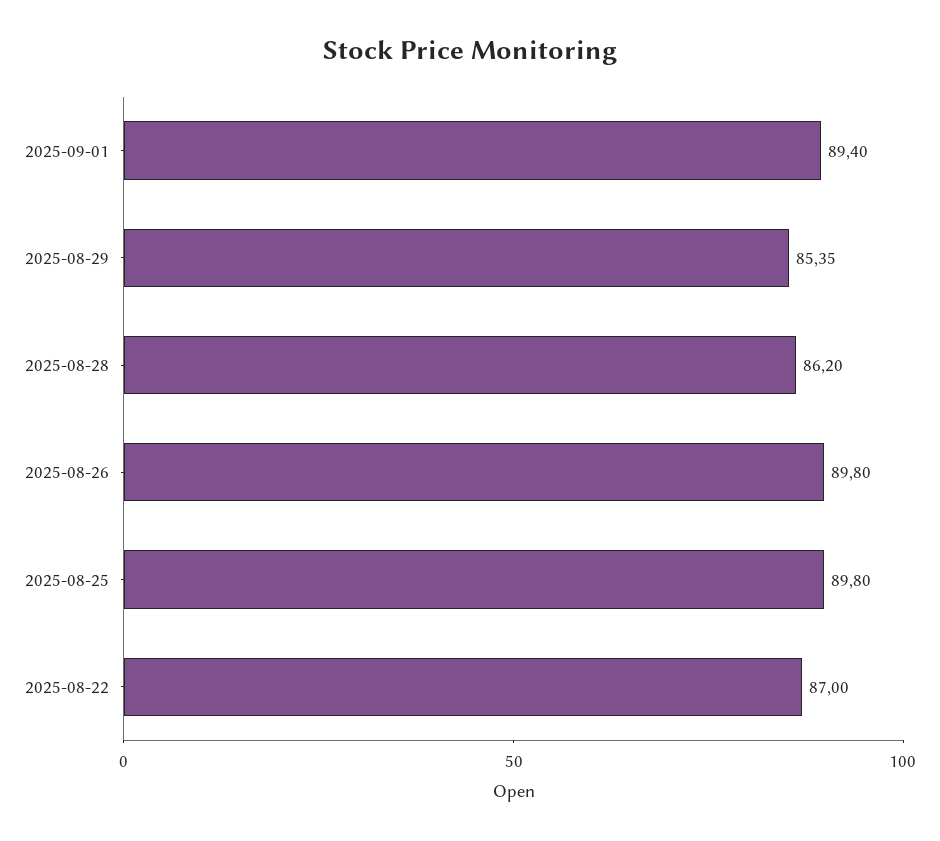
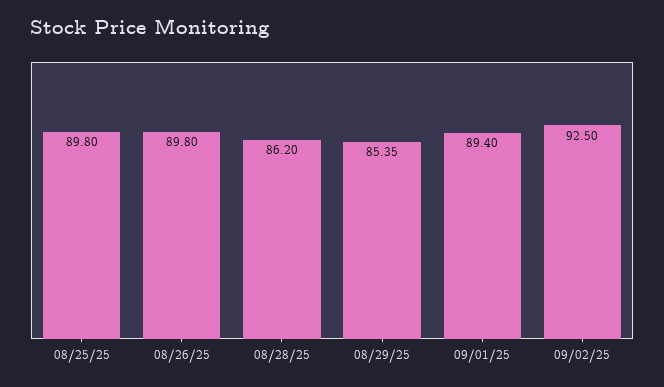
2025-08-22: 87 -> none
09/02/25: none -> 92.5

